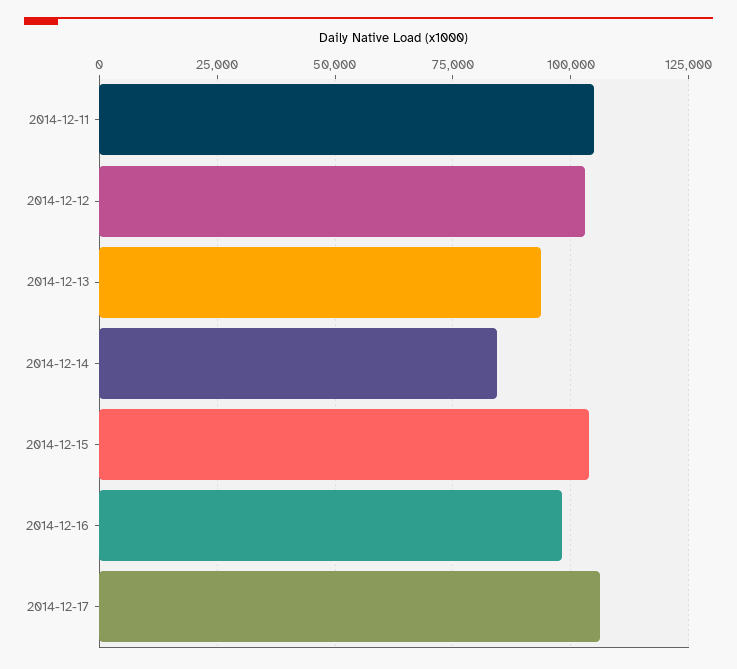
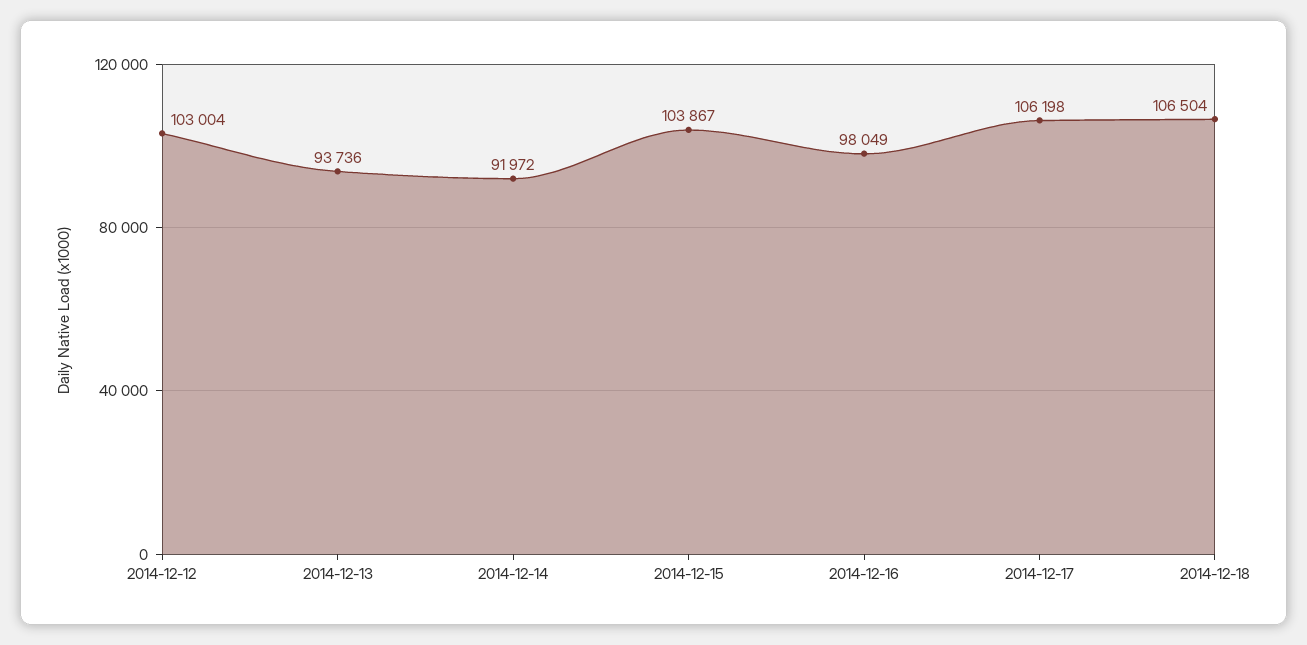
2014-12-11: 105000 -> none
2014-12-14: 85000 -> 91972
2014-12-18: none -> 106504

